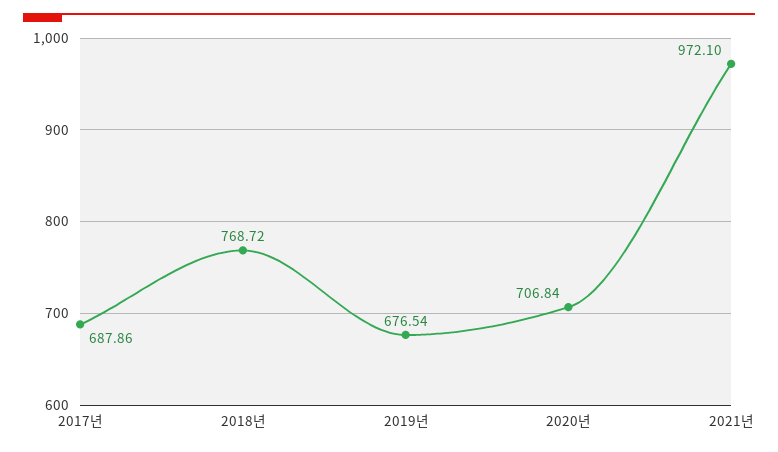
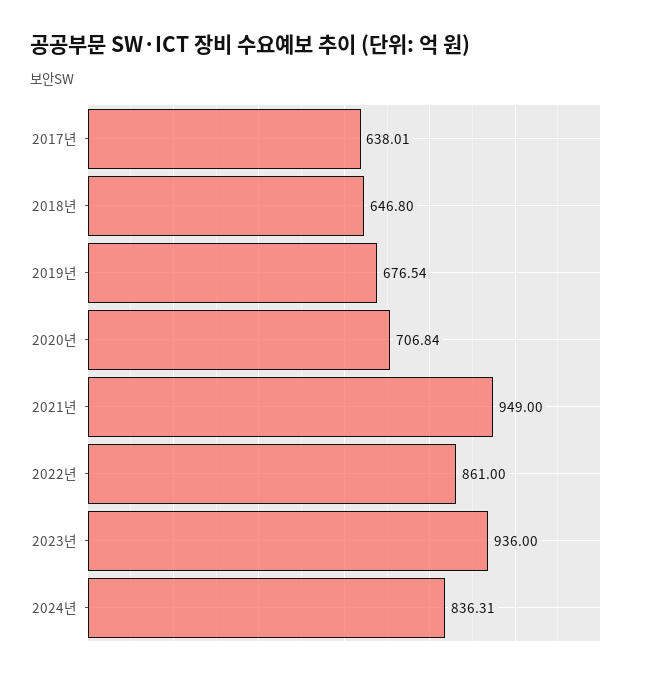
2017년: 687.86 -> 638.01
2018년: 768.72 -> 646.8
2021년: 972.1 -> 949
2022년: none -> 861
2023년: none -> 936
2024년: none -> 836.31

